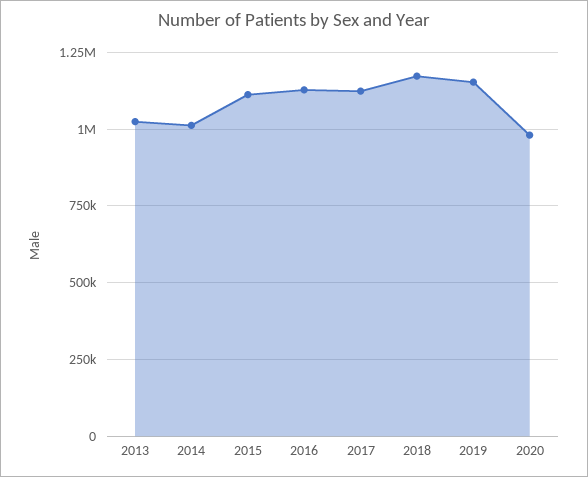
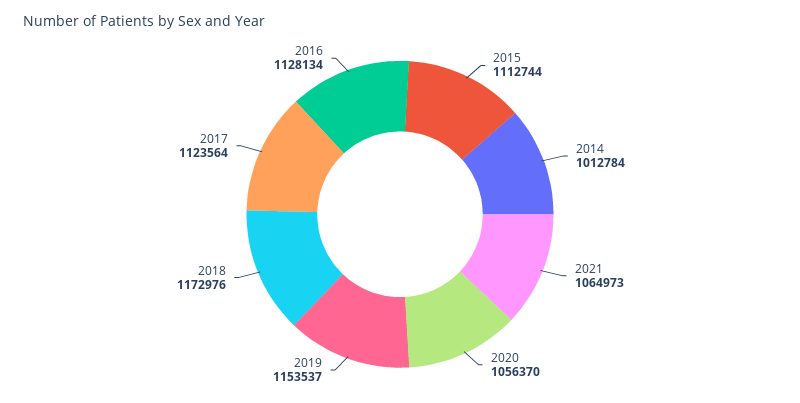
2013: 1025000 -> none
2020: 975000 -> 1056370
2021: none -> 1064973

